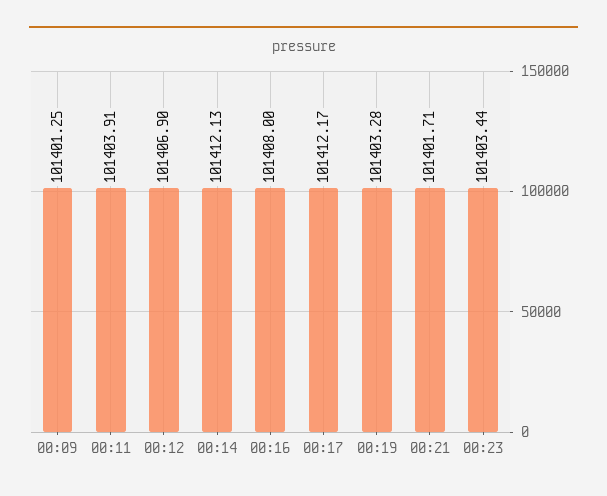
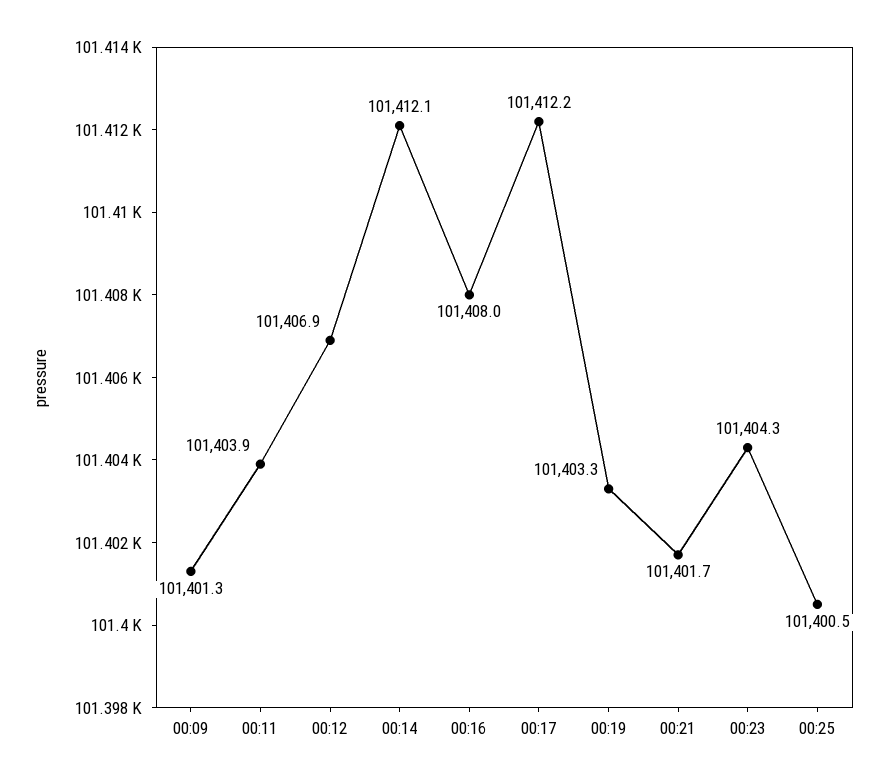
00:23: 101403.44 -> 101404.3
00:25: none -> 101400.5

